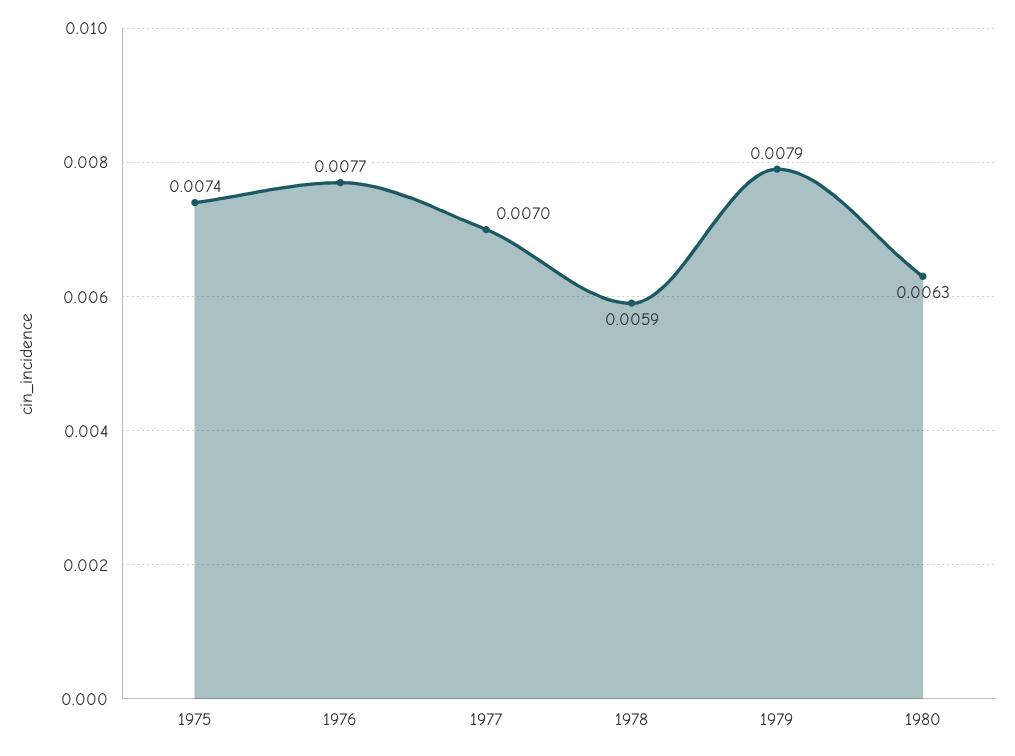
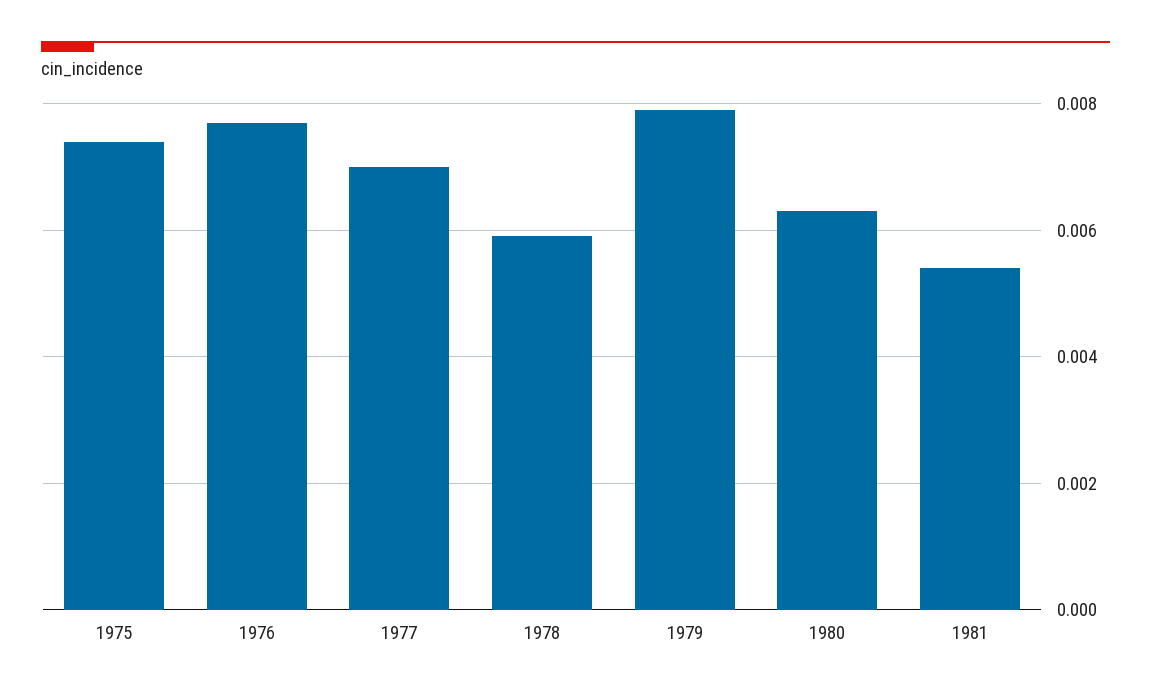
1981: none -> 0.0055

